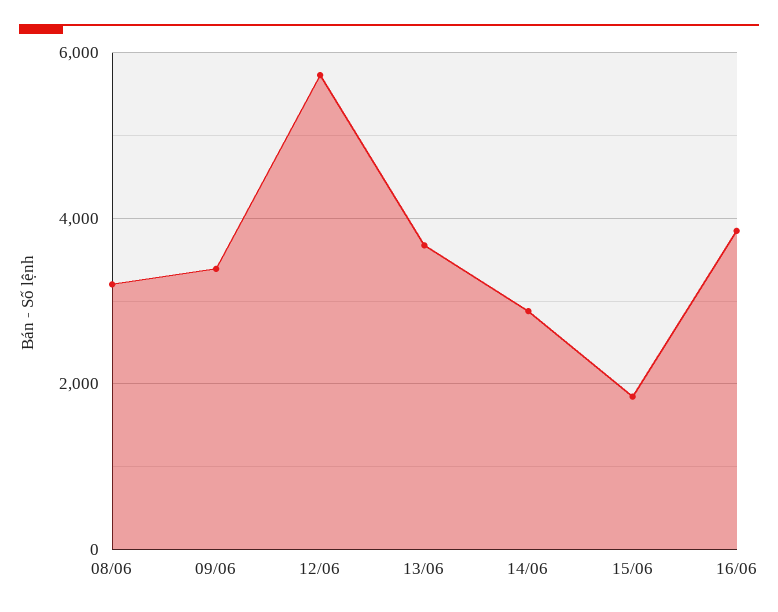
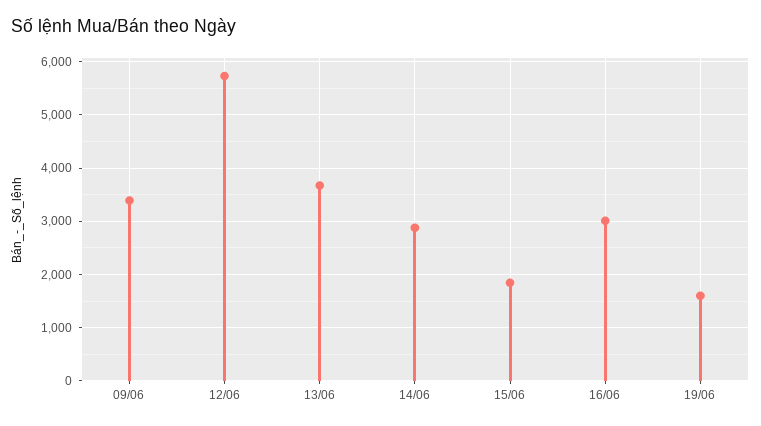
08/06: 3200 -> none
16/06: 3800 -> 3000
19/06: none -> 1600

